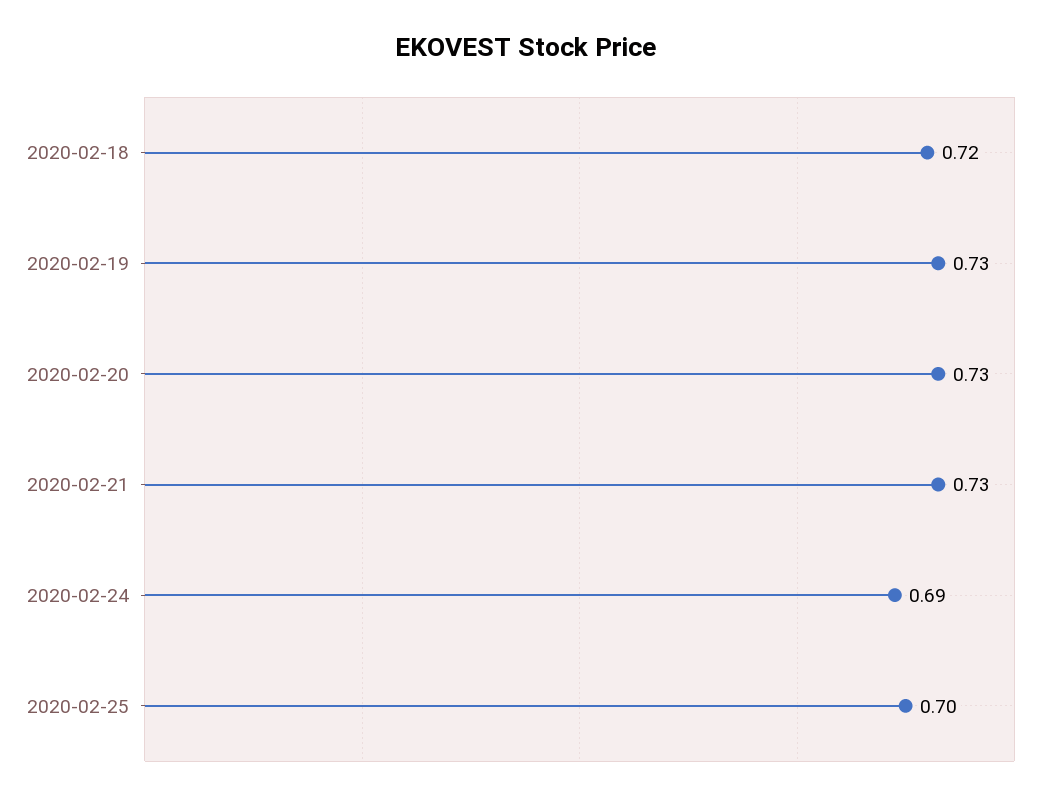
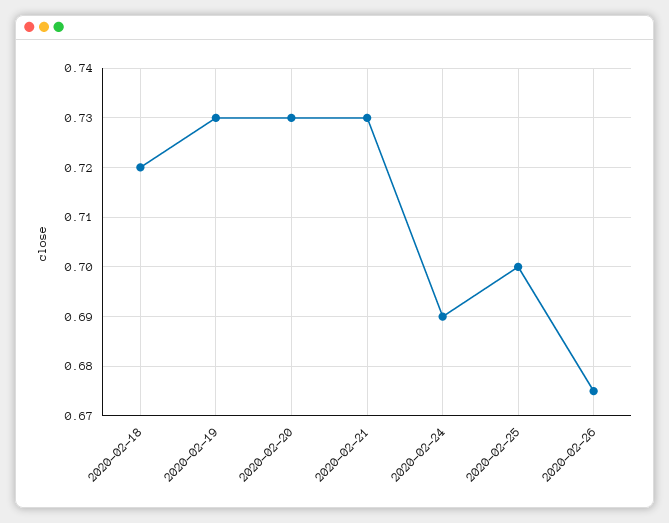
2020-02-26: none -> 0.675

